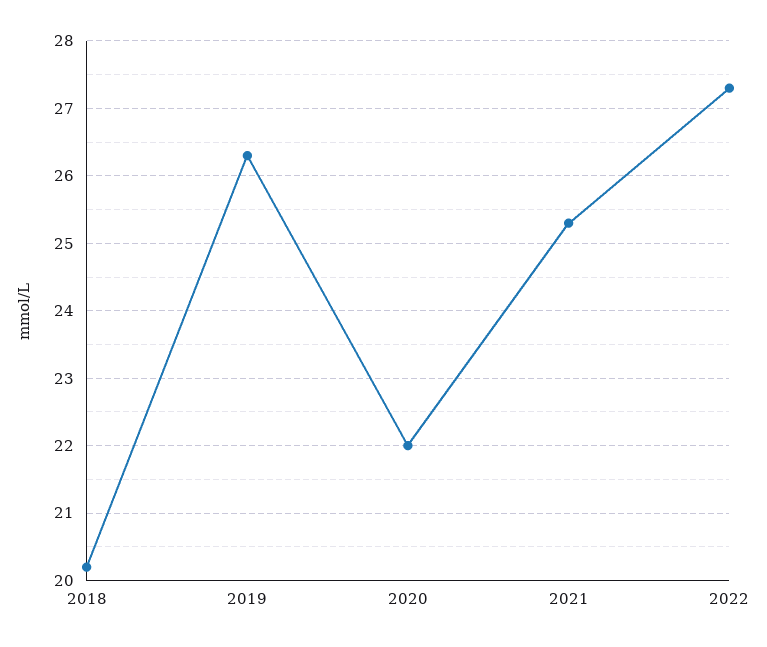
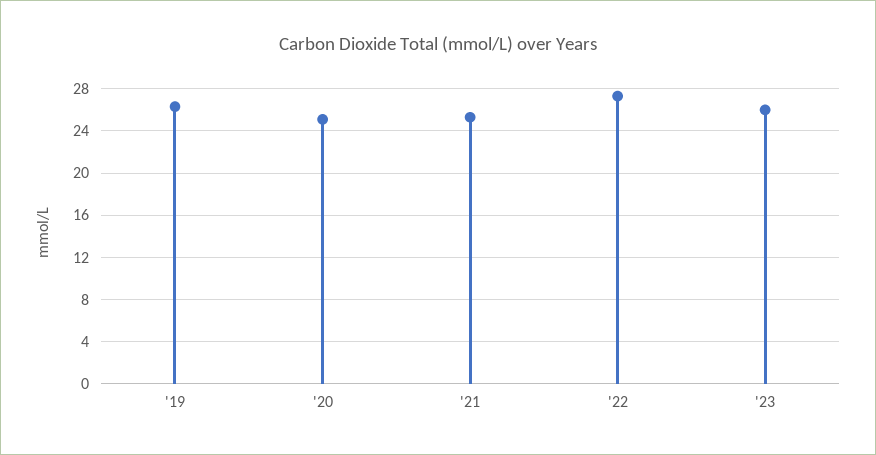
2018: 20.2 -> none
2020: 22 -> 25
'23: none -> 26

